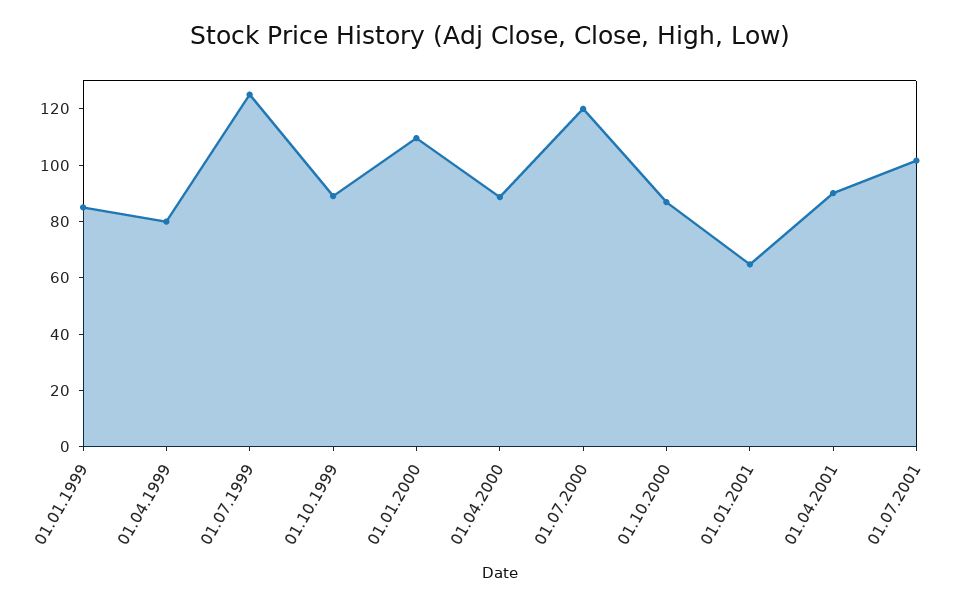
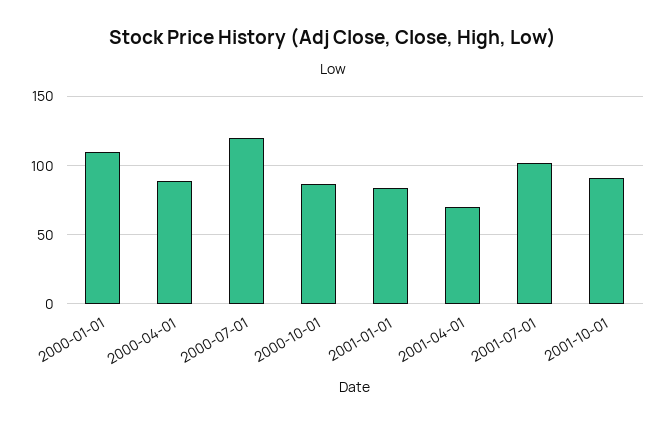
01.01.1999: 85 -> none
01.04.1999: 80 -> none
01.07.1999: 125 -> none
01.10.1999: 90 -> none
01.01.2001: 65 -> 85
01.04.2001: 90 -> 70
2001-10-01: none -> 90

